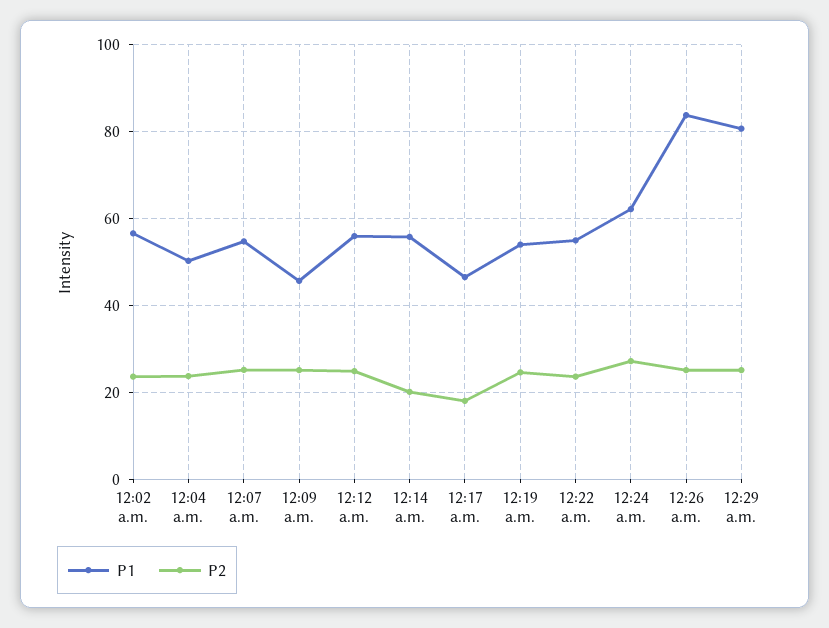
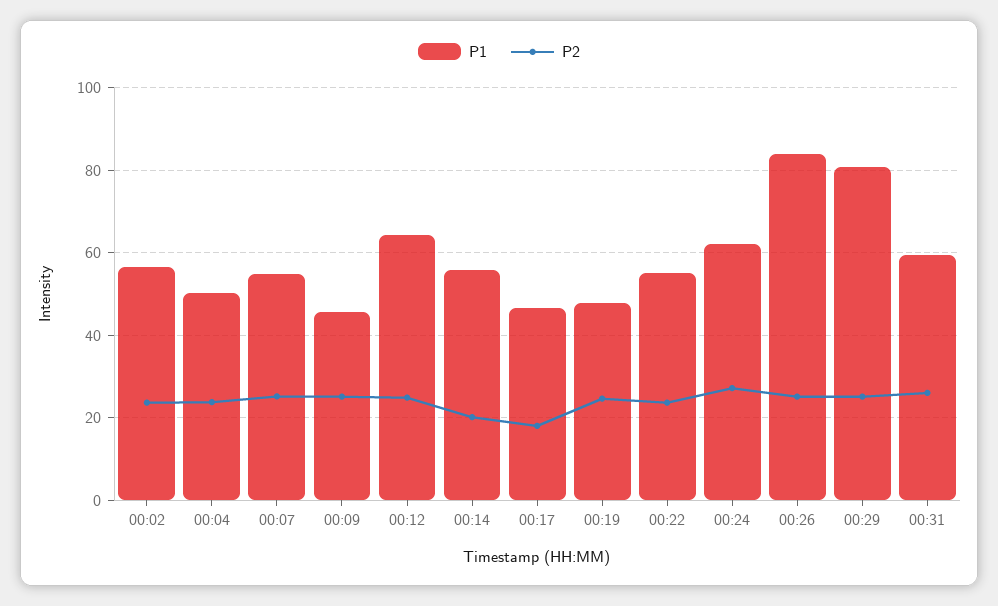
P1, 12:12 a.m.: 56 -> 64
P1, 12:19 a.m.: 54 -> 48
P1, 00:31: none -> 60
P2, 00:31: none -> 26

